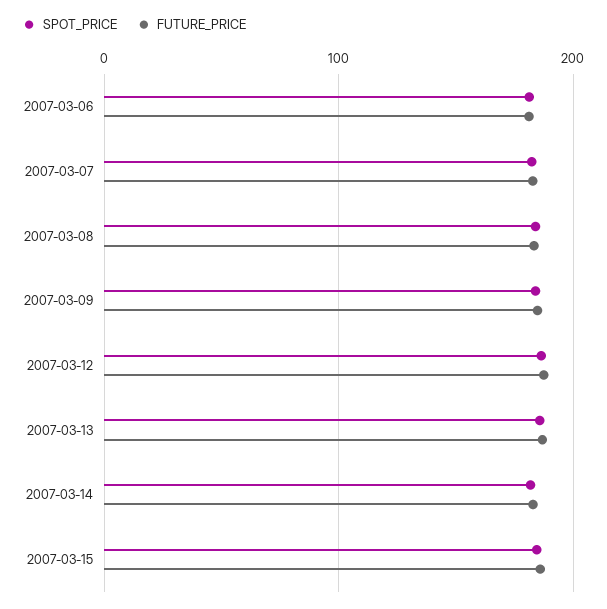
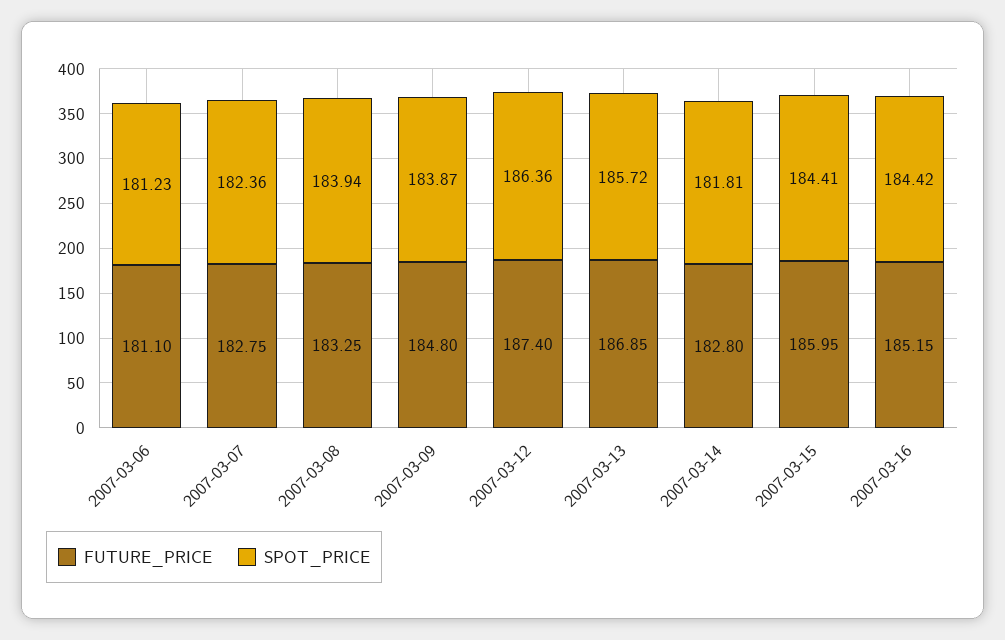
FUTURE_PRICE, 2007-03-16: none -> 185.15
SPOT_PRICE, 2007-03-16: none -> 184.42

